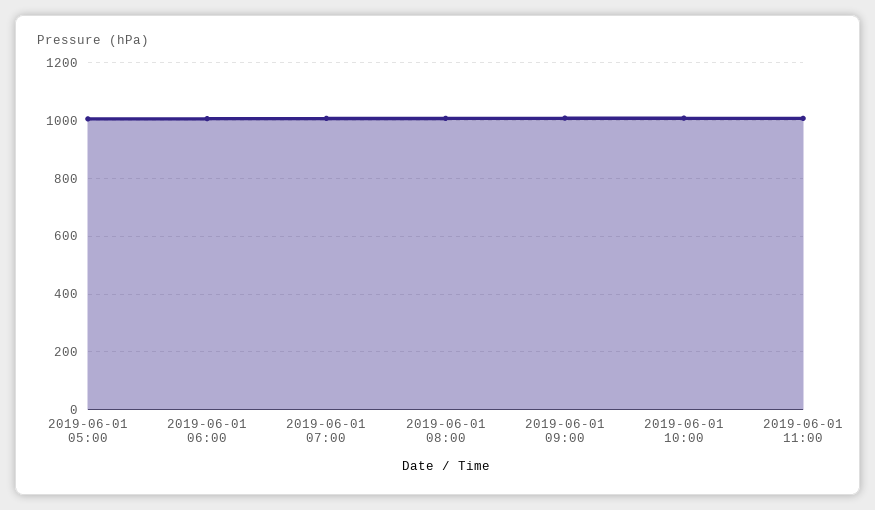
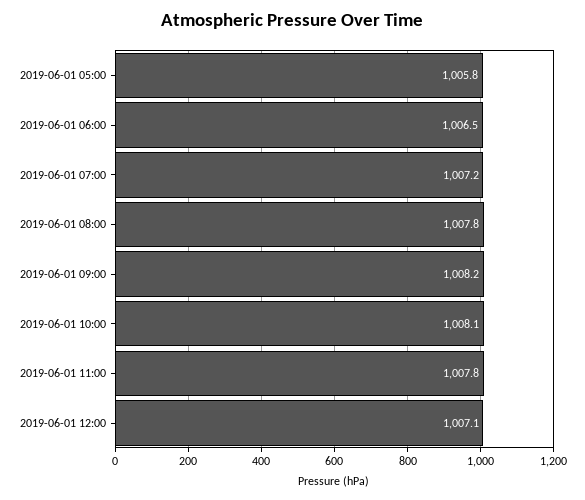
2019-06-01 12:00: none -> 1007.1

